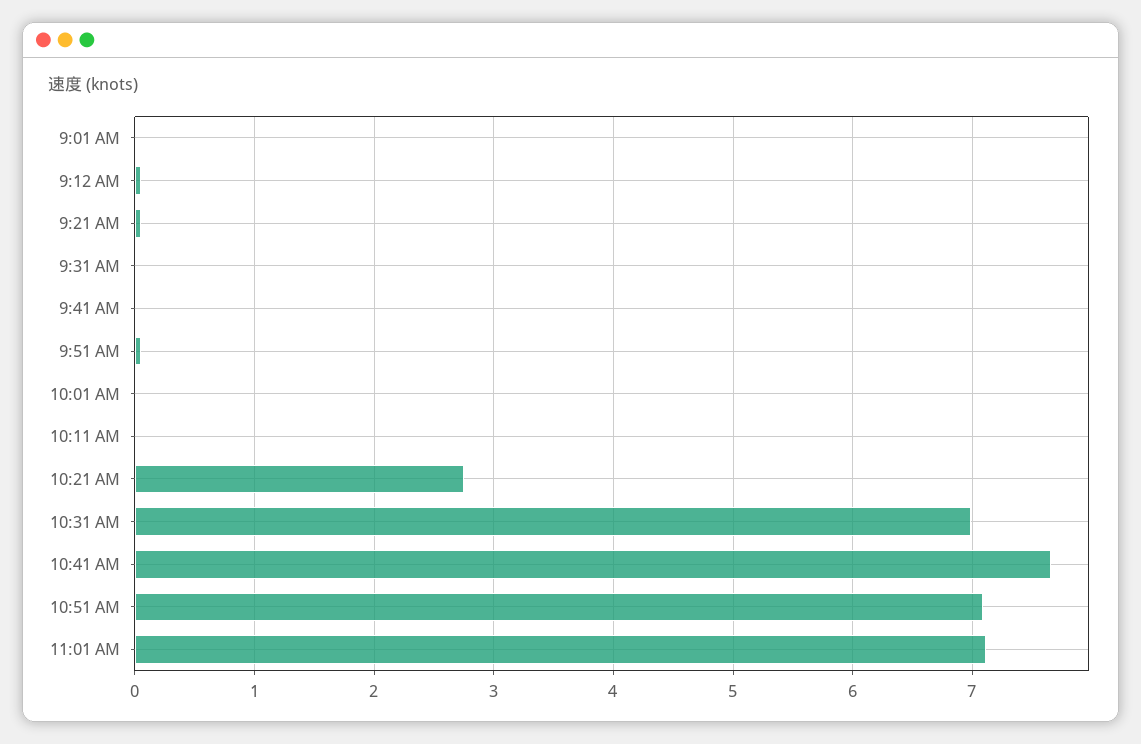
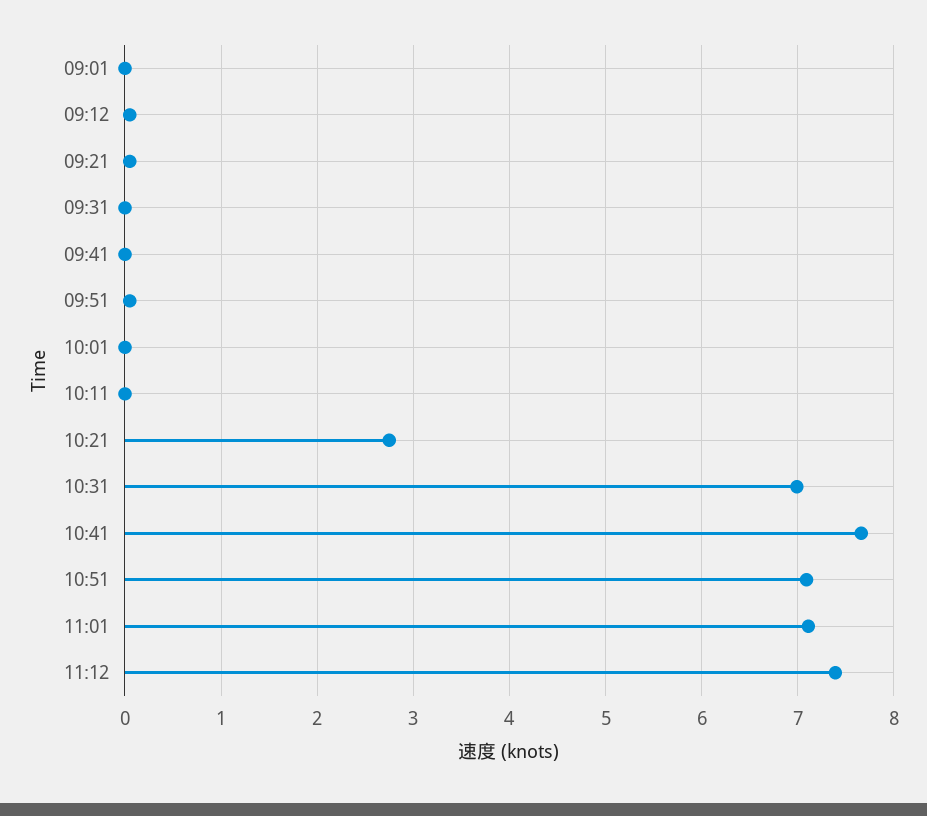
11:12: none -> 7.4

